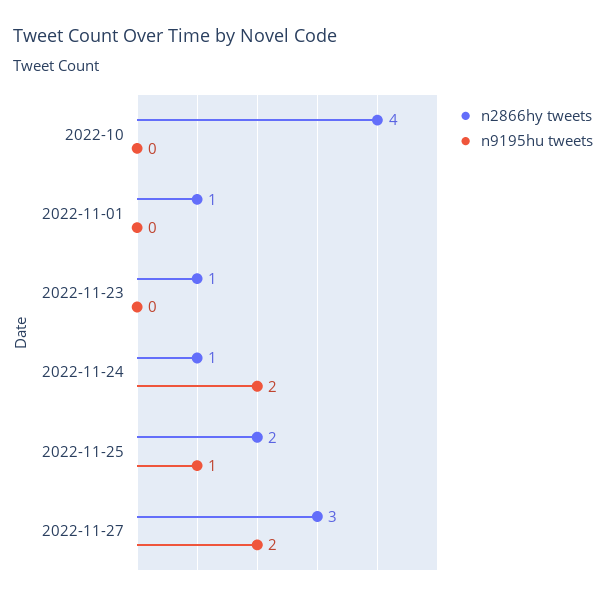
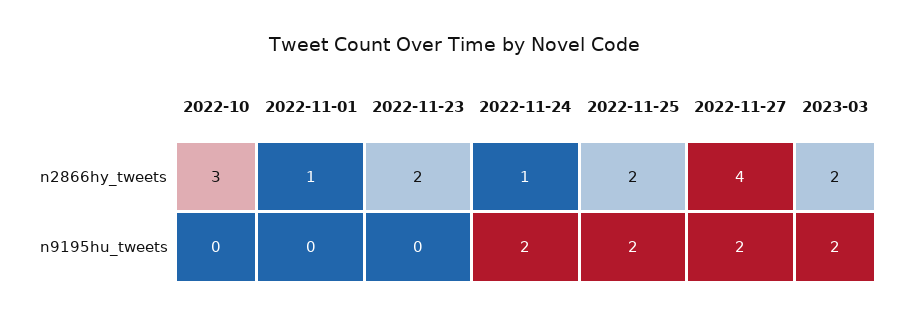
n2866hy tweets, 2022-10: 4 -> 3
n2866hy tweets, 2022-11-23: 1 -> 2
n9195hu tweets, 2022-11-25: 1 -> 2
n2866hy tweets, 2022-11-27: 3 -> 4
n2866hy tweets, 2023-03: none -> 2
n9195hu tweets, 2023-03: none -> 2

